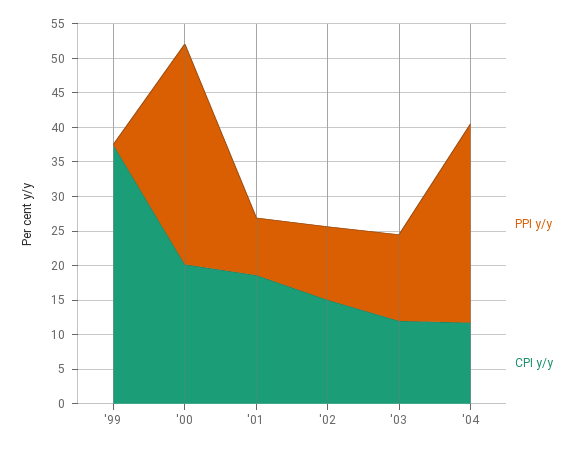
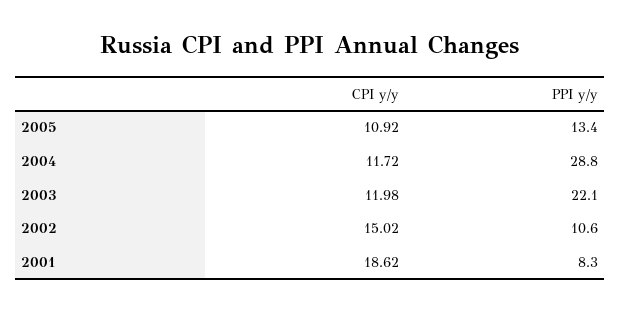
PPI y/y, '99: 0 -> none
CPI y/y, '99: 37.5 -> none
PPI y/y, '00: 32.5 -> none
CPI y/y, '00: 20 -> none
PPI y/y, '03: 12.5 -> 22.1
CPI y/y, 2005: none -> 10.92
PPI y/y, 2005: none -> 13.4

